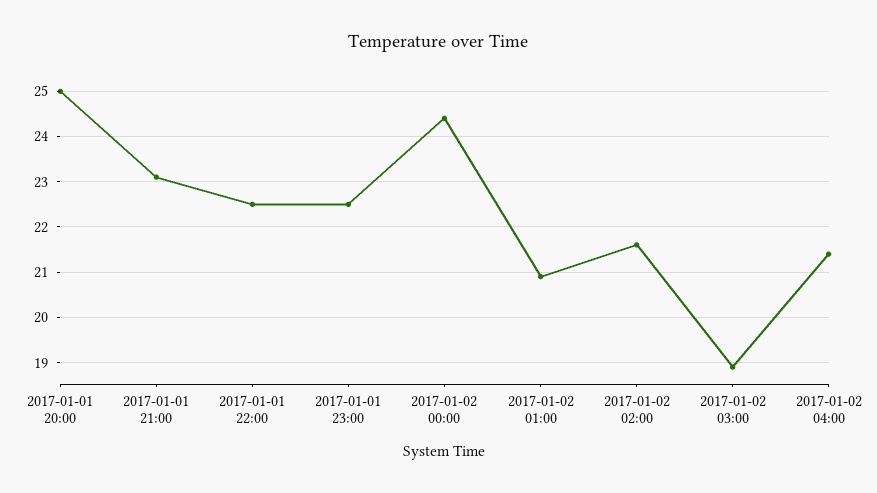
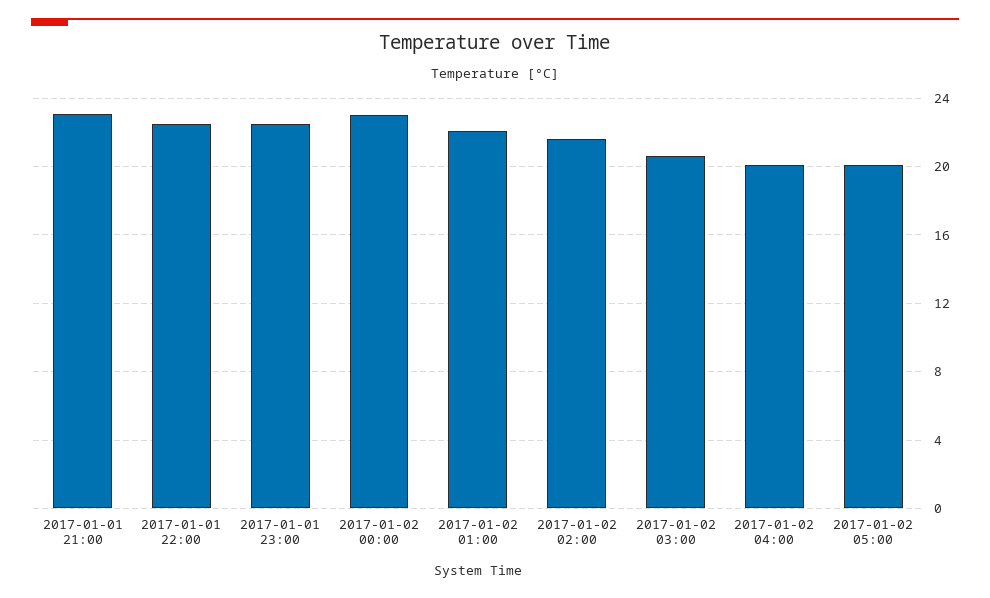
2017-01-01 20:00: 25 -> none
2017-01-02 00:00: 24.5 -> 23
2017-01-02 01:00: 21 -> 22
2017-01-02 03:00: 19 -> 20.5
2017-01-02 04:00: 21.5 -> 20
2017-01-02 05:00: none -> 20

